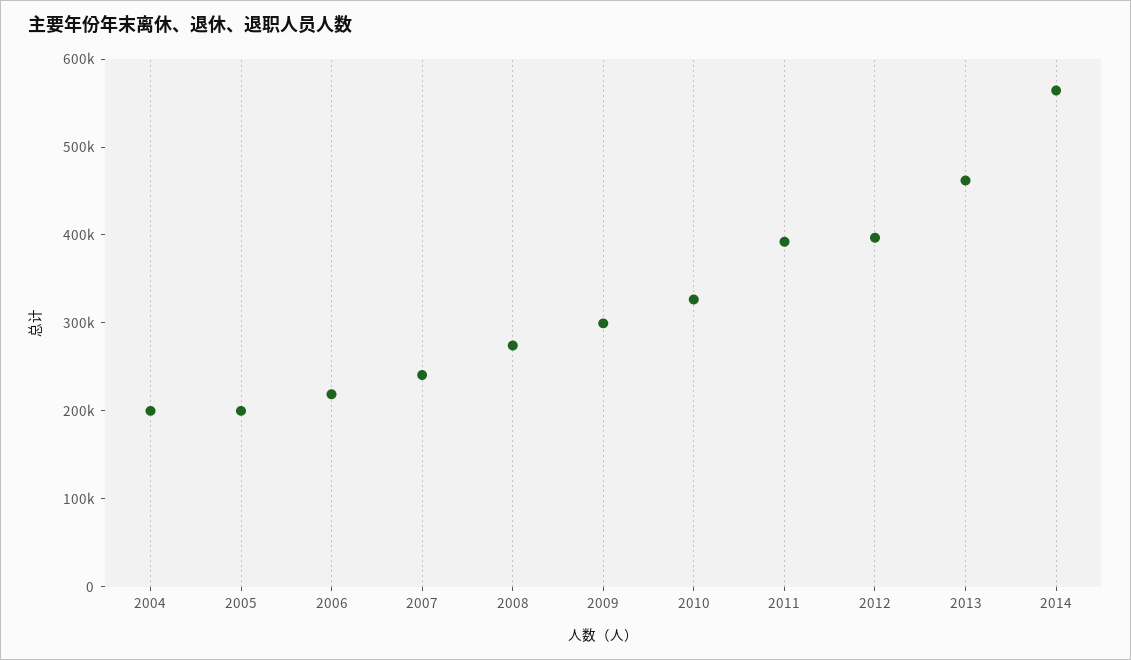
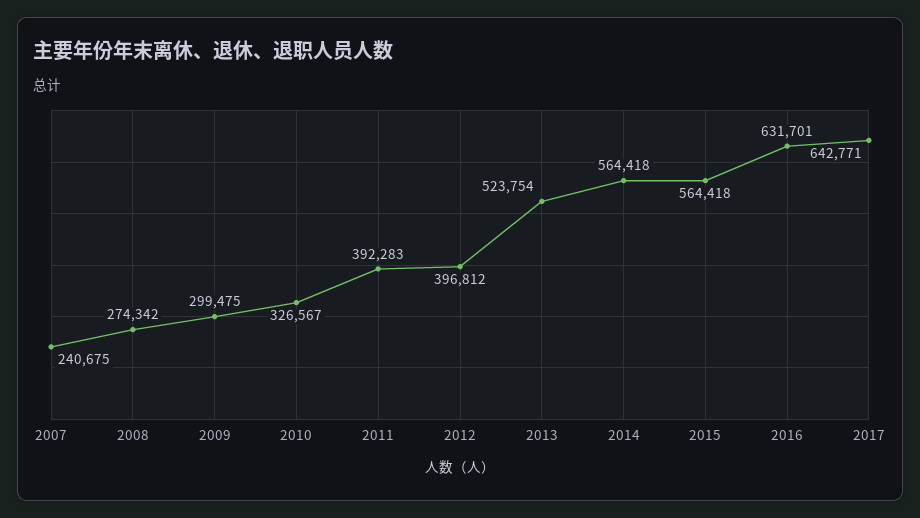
2004: 200000 -> none
2005: 200000 -> none
2006: 220000 -> none
2013: 460000 -> 523754
2015: none -> 564418
2016: none -> 631701
2017: none -> 642771

